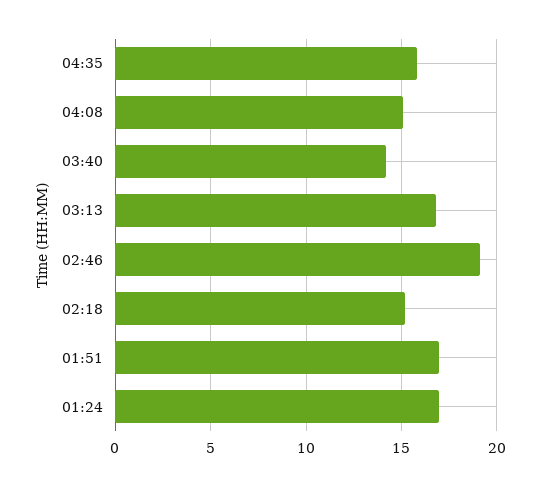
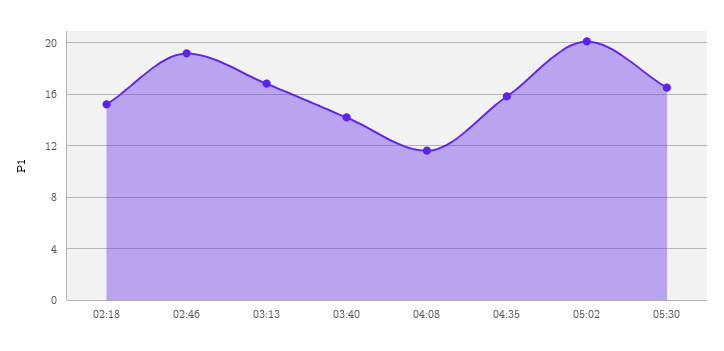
04:08: 15 -> 11.5
01:51: 17 -> none
01:24: 17 -> none
05:02: none -> 20
05:30: none -> 16.5

